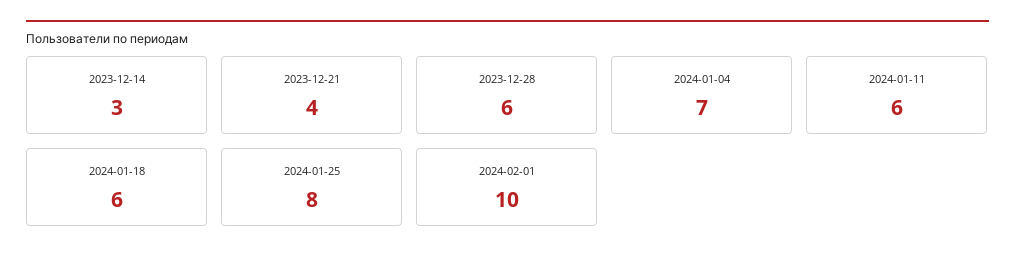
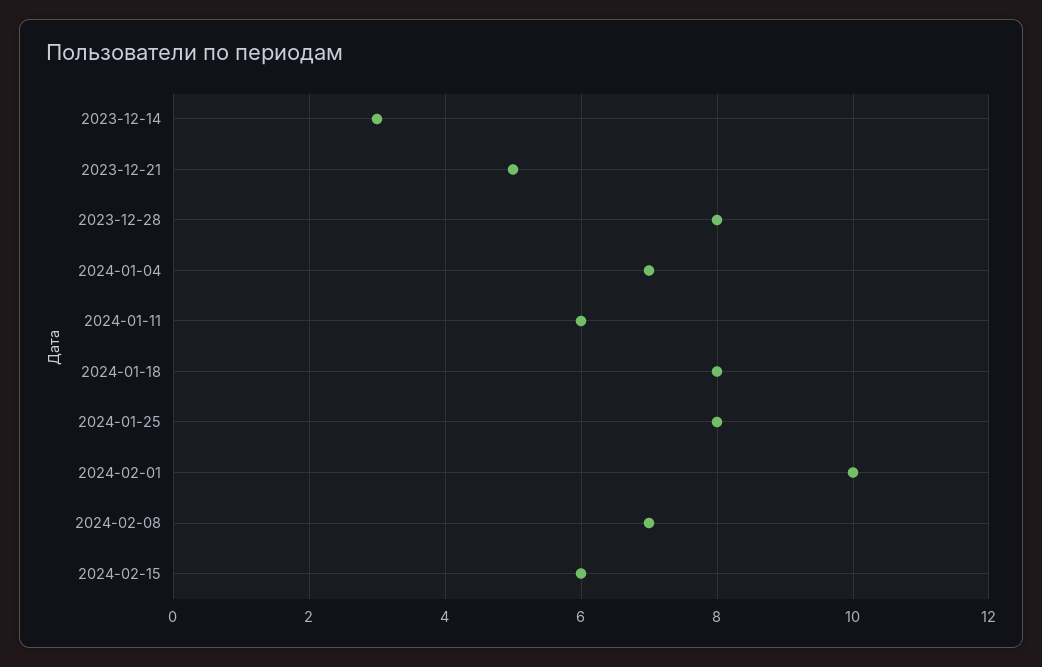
2023-12-21: 4 -> 5
2023-12-28: 6 -> 8
2024-01-18: 6 -> 8
2024-02-08: none -> 7
2024-02-15: none -> 6

